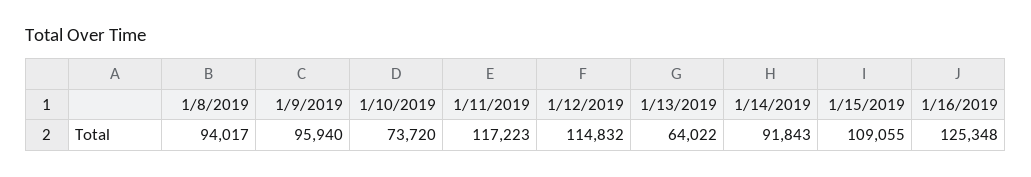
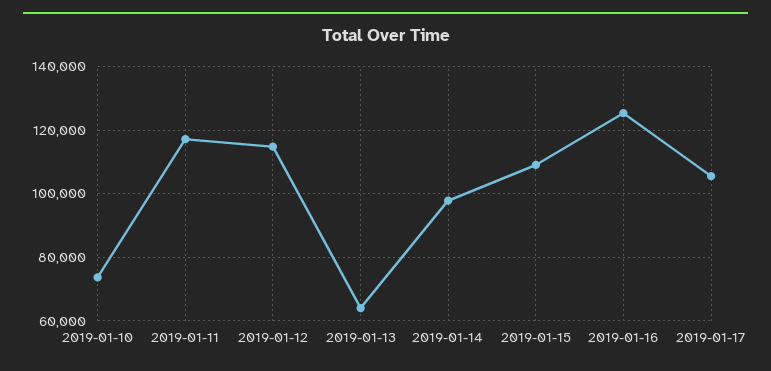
1/8/2019: 94017 -> none
1/9/2019: 95940 -> none
1/14/2019: 91843 -> 98000
2019-01-17: none -> 106000

